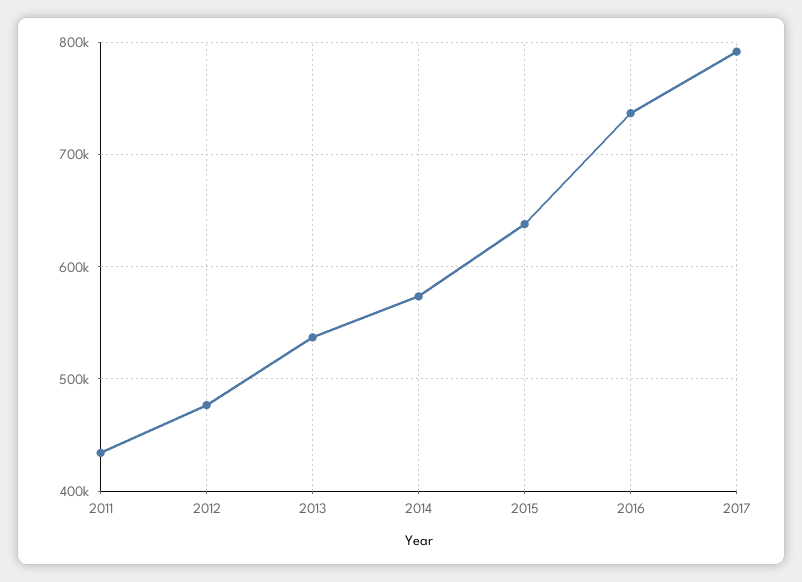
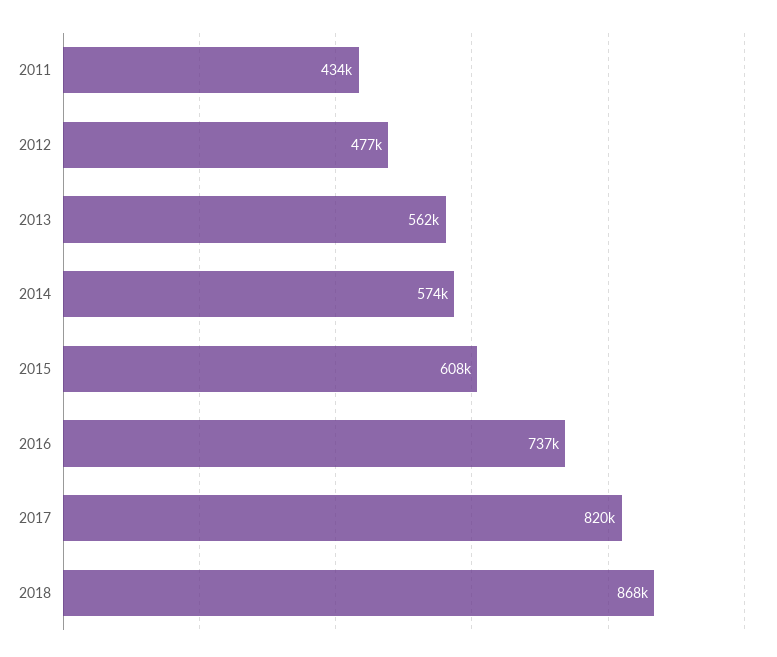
2013: 540000 -> 562000
2015: 640000 -> 608000
2017: 790000 -> 820000
2018: none -> 868000

